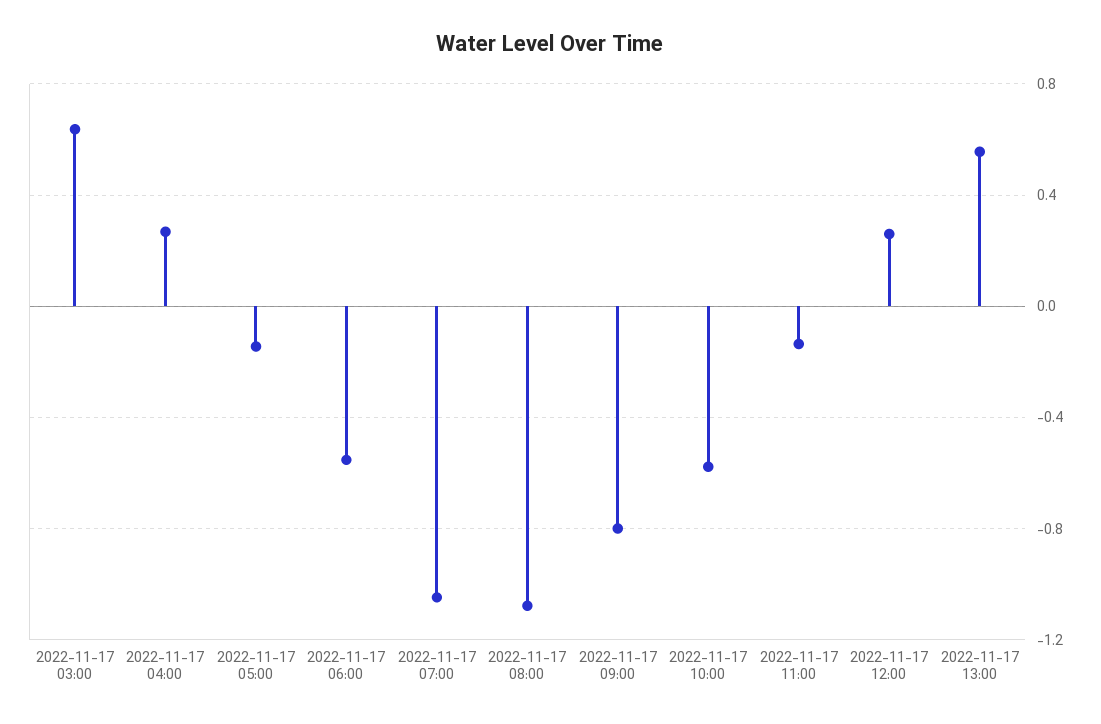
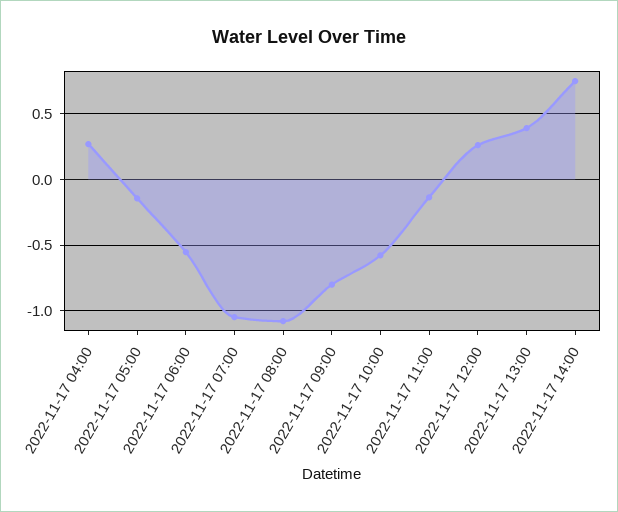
2022-11-17 03:00: 0.65 -> none
2022-11-17 13:00: 0.55 -> 0.4
2022-11-17 14:00: none -> 0.75

